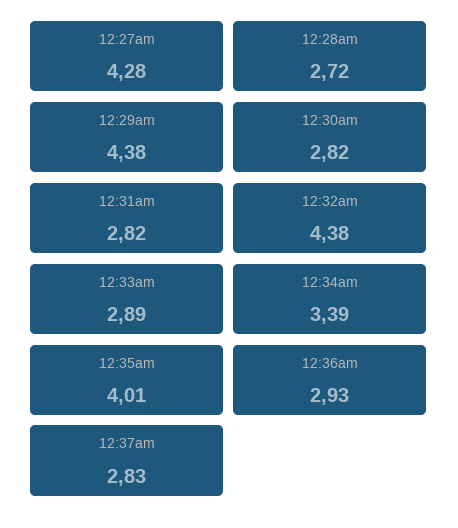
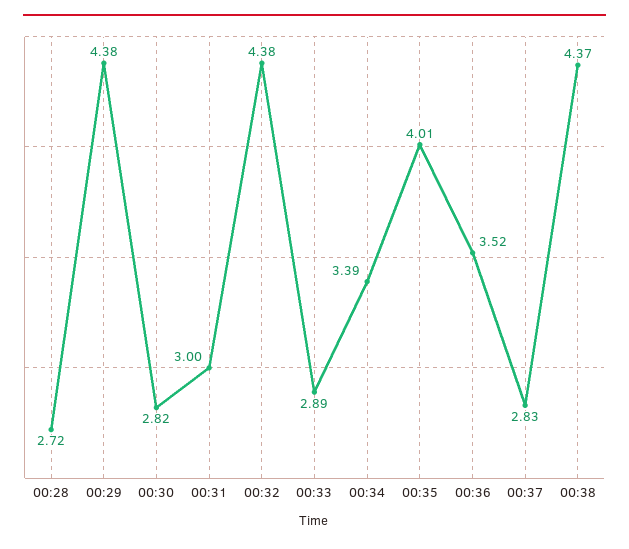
12:27am: 4.28 -> none
12:31am: 2.82 -> 3
12:36am: 2.93 -> 3.52
00:38: none -> 4.37

